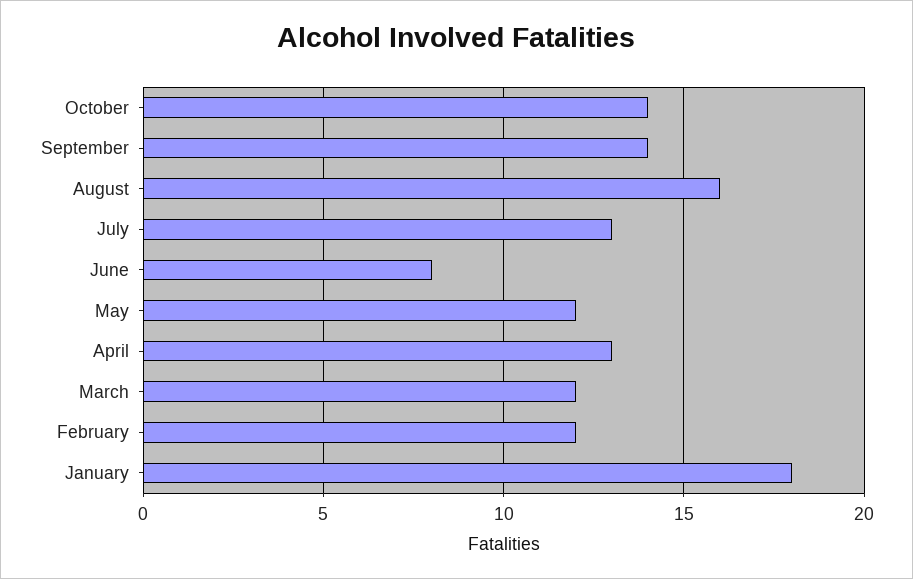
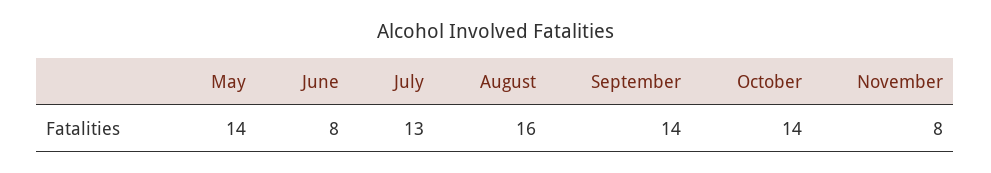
May: 12 -> 14
April: 13 -> none
March: 12 -> none
February: 12 -> none
January: 18 -> none
November: none -> 8

